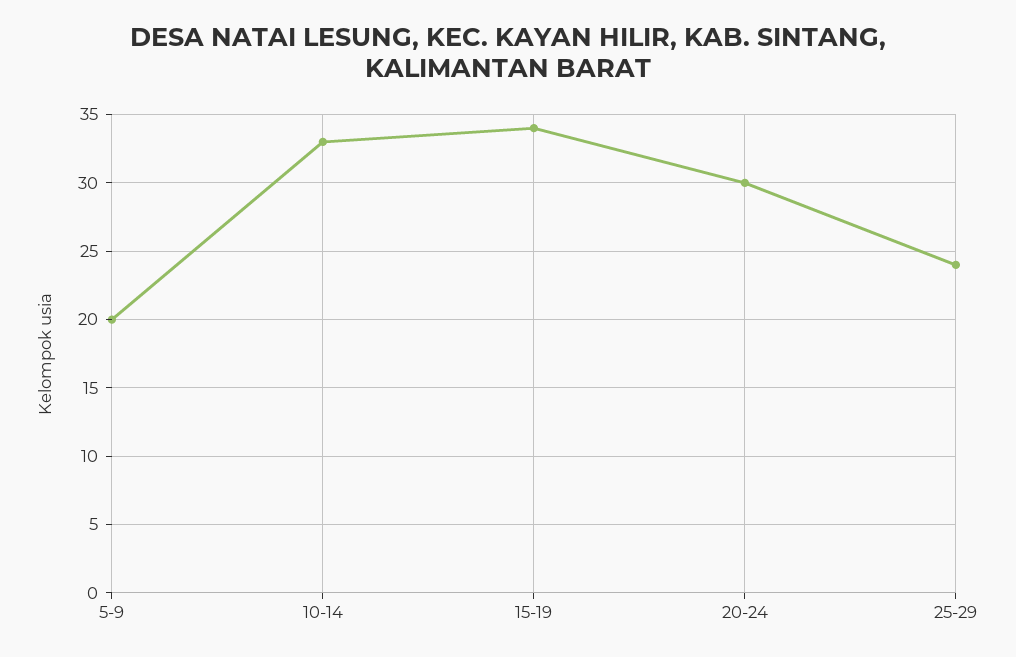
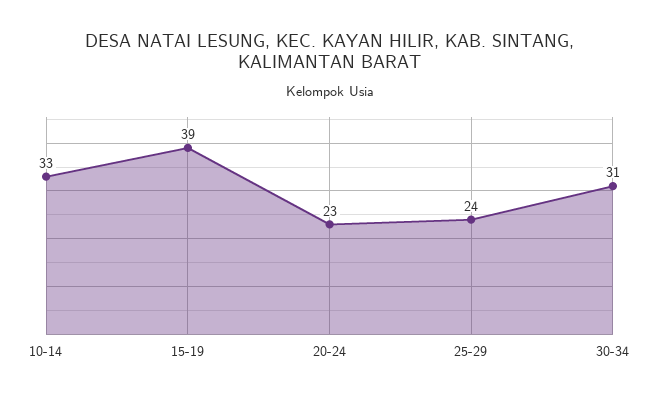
5-9: 20 -> none
15-19: 34 -> 39
20-24: 30 -> 23
30-34: none -> 31

